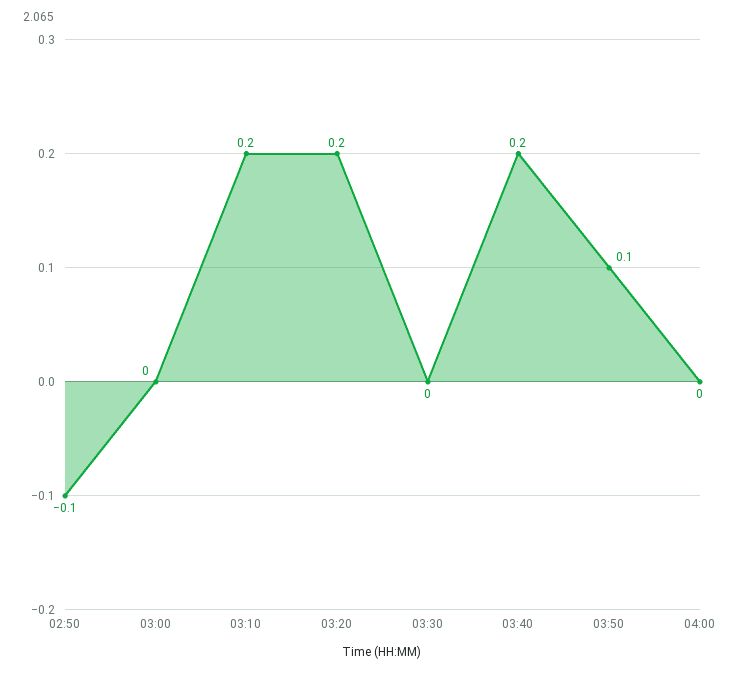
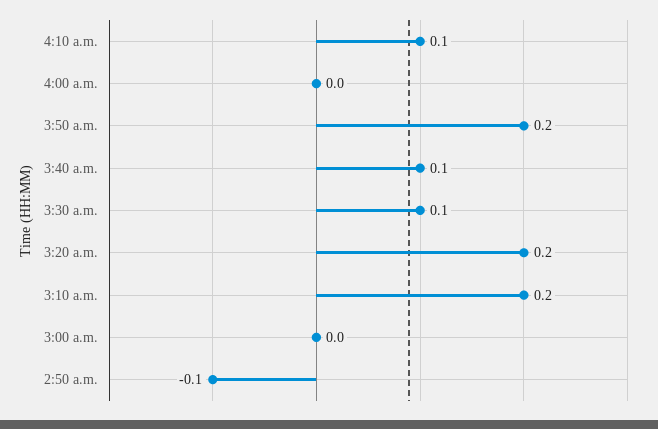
03:30: 0 -> 0.1
03:40: 0.2 -> 0.1
03:50: 0.1 -> 0.2
4:10 a.m.: none -> 0.1

